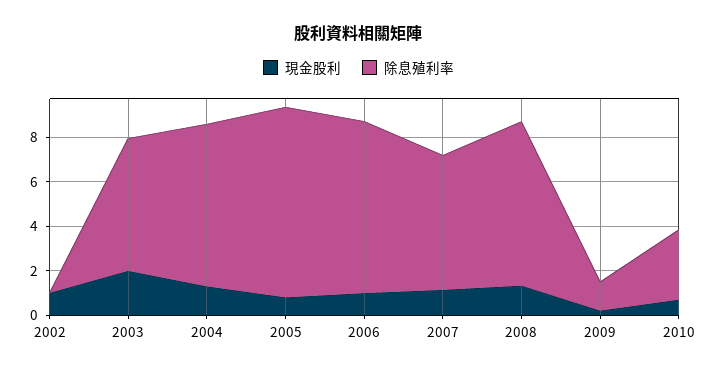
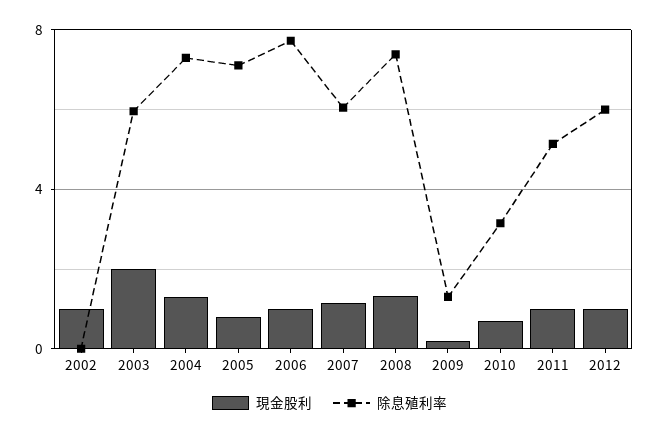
除息殖利率, 2005: 8.5 -> 7
現金股利, 2011: none -> 1
除息殖利率, 2011: none -> 5
現金股利, 2012: none -> 1
除息殖利率, 2012: none -> 6

